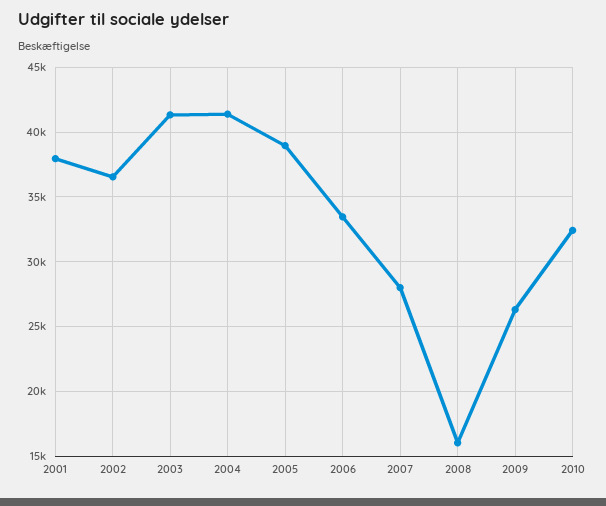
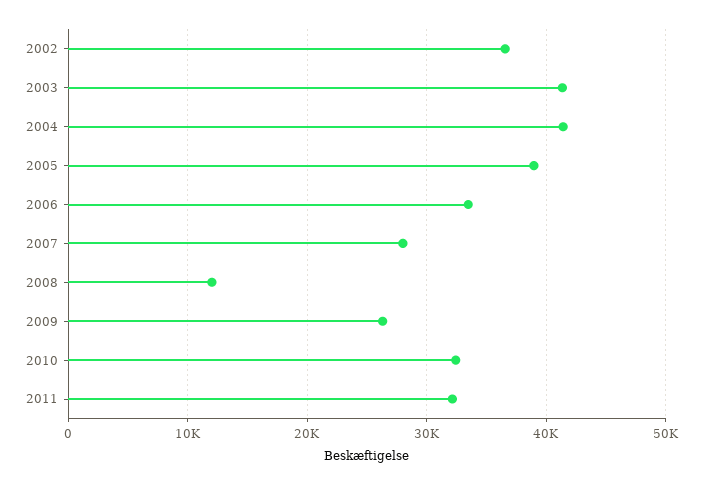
2001: 38000 -> none
2008: 16000 -> 12000
2011: none -> 32000

